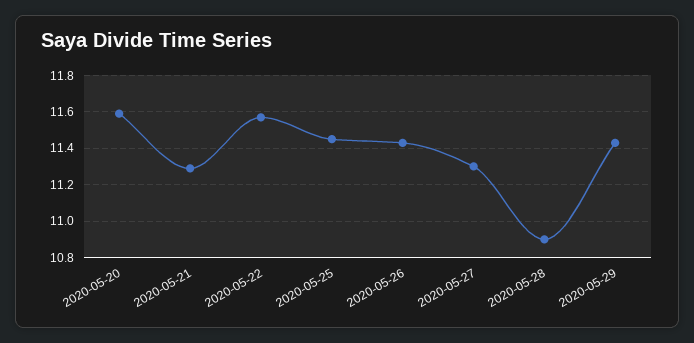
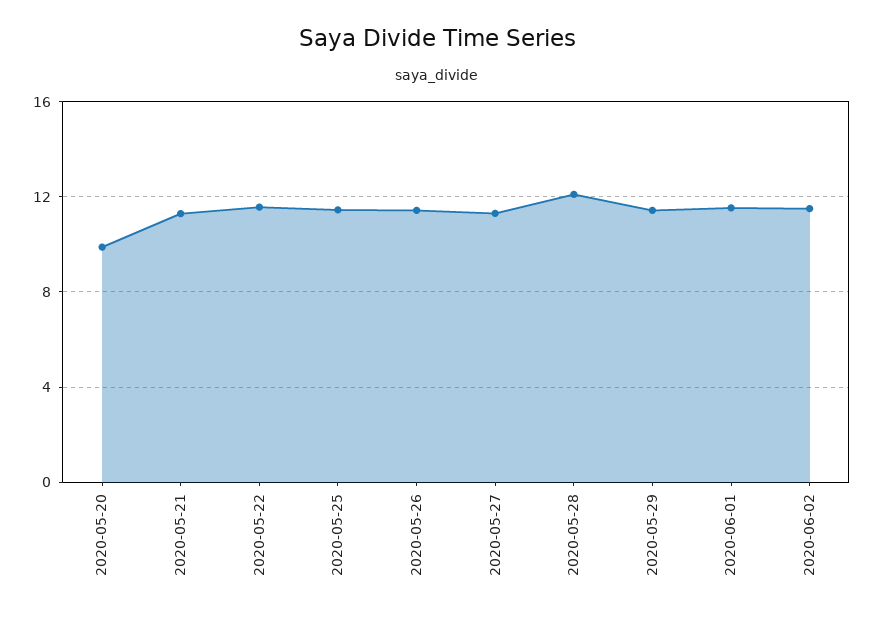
2020-05-20: 11.6 -> 10
2020-05-28: 10.9 -> 12
2020-06-01: none -> 11.5
2020-06-02: none -> 11.5

